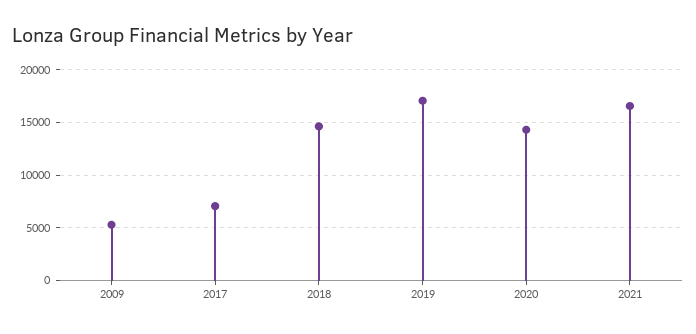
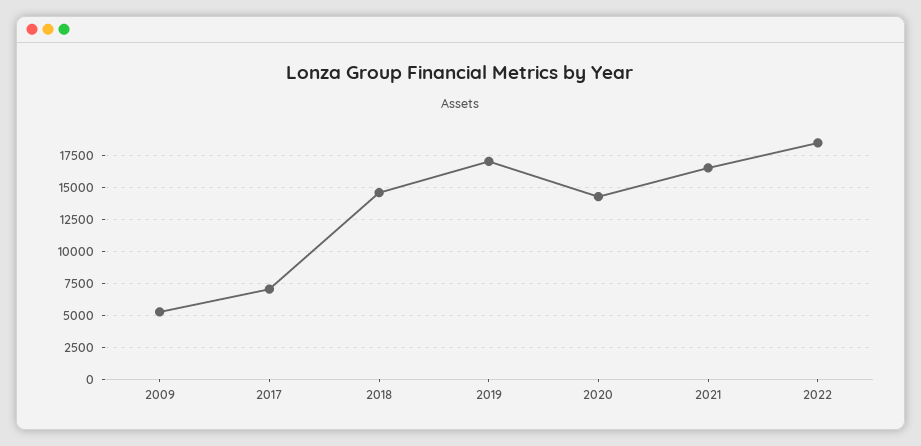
2022: none -> 18500

